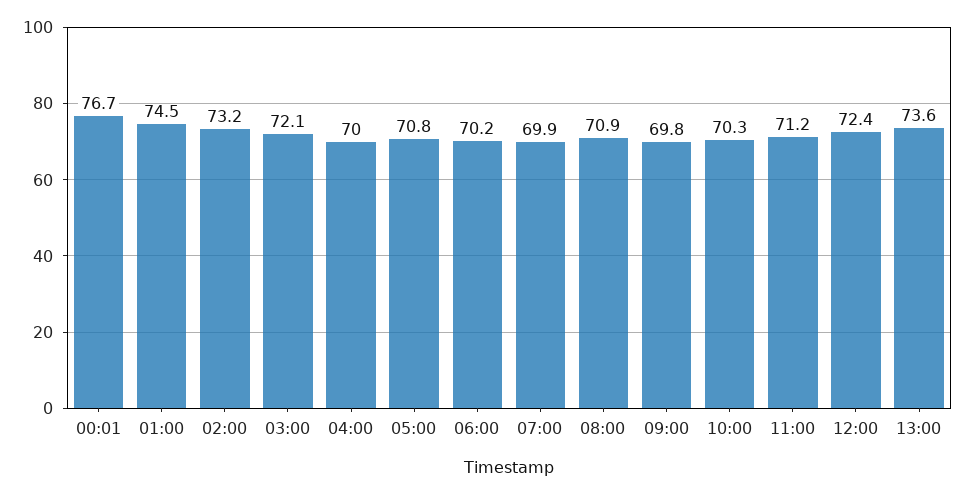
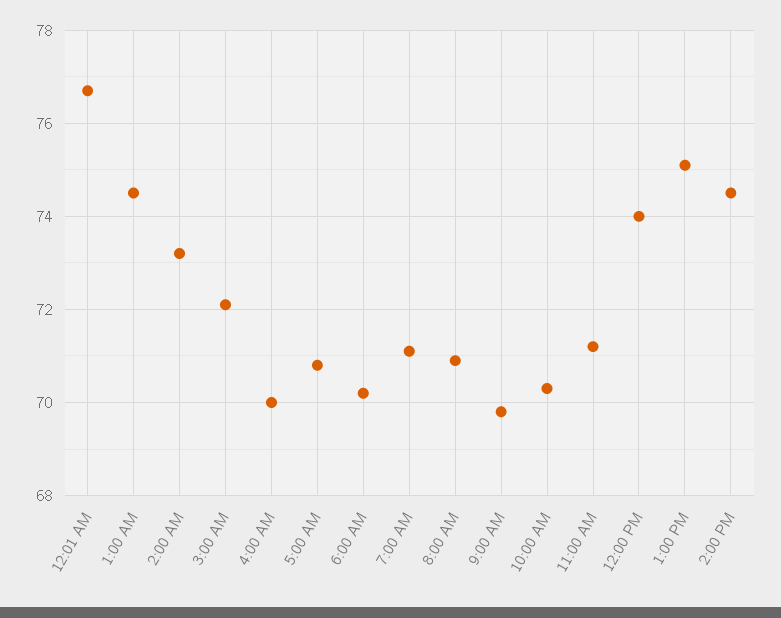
07:00: 69.9 -> 71
12:00: 72.4 -> 74
13:00: 73.6 -> 75
2:00 PM: none -> 74.5

